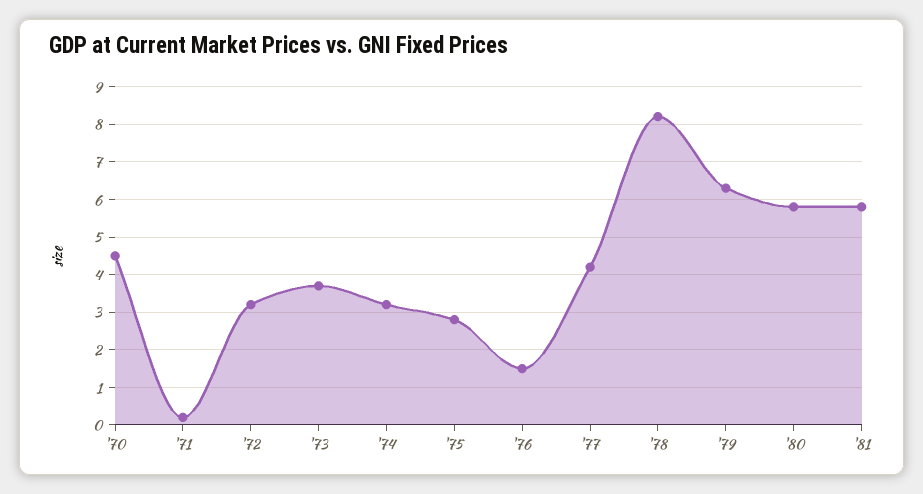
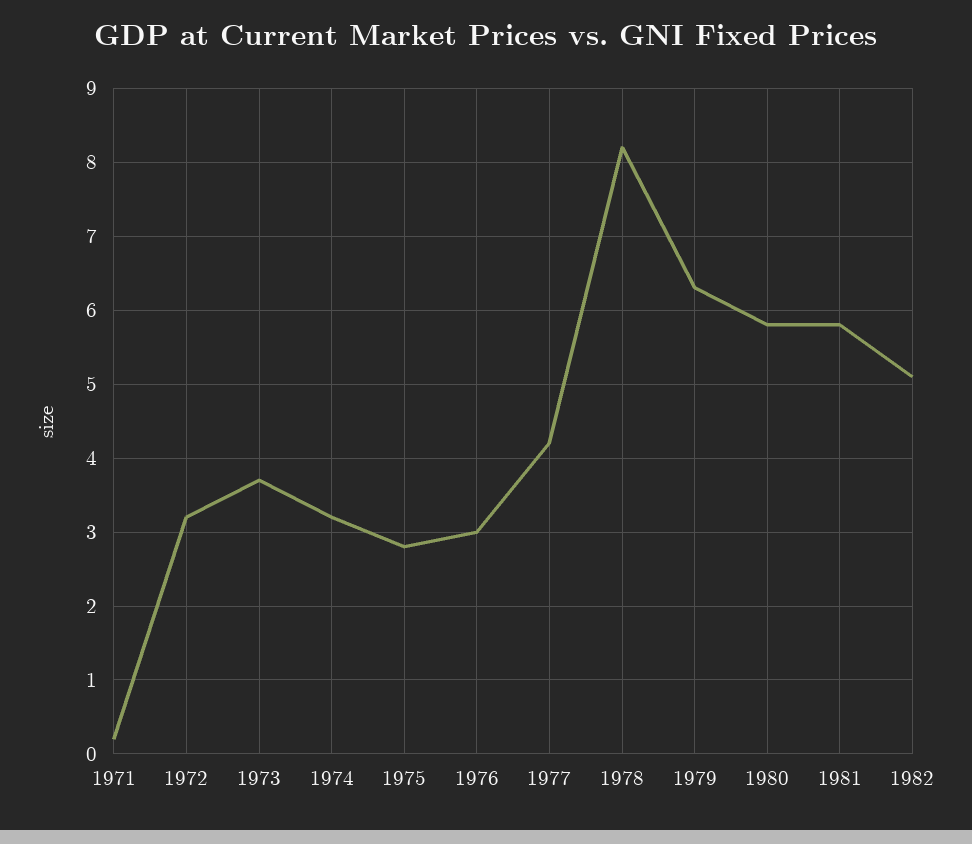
'70: 4.5 -> none
'76: 1.5 -> 3
1982: none -> 5.1

